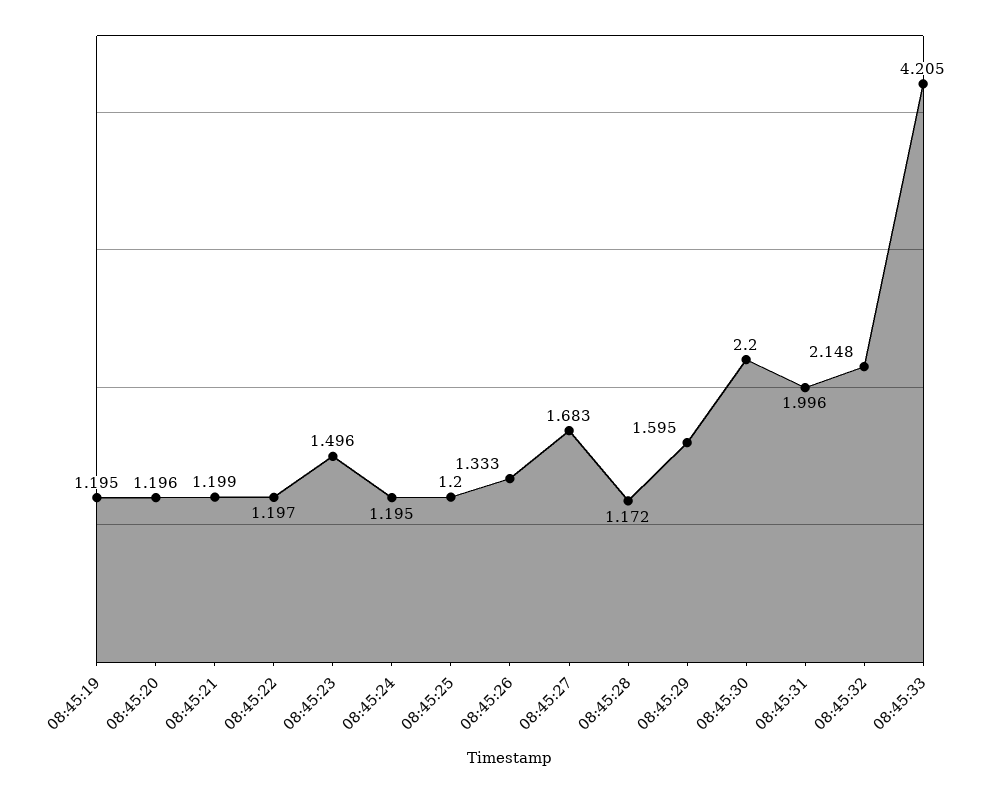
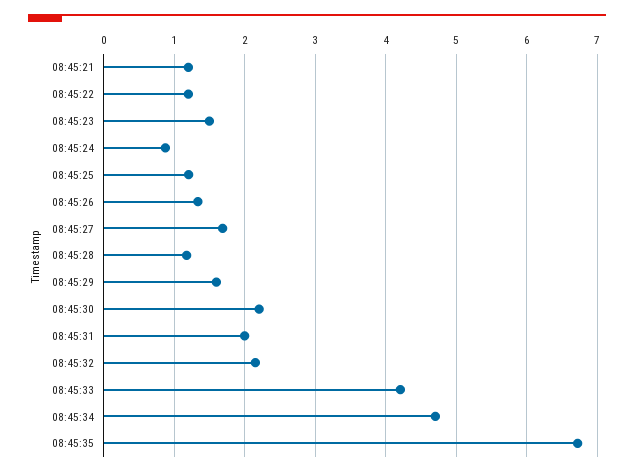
08:45:19: 1.195 -> none
08:45:20: 1.196 -> none
08:45:24: 1.195 -> 0.9
08:45:34: none -> 4.7
08:45:35: none -> 6.7

